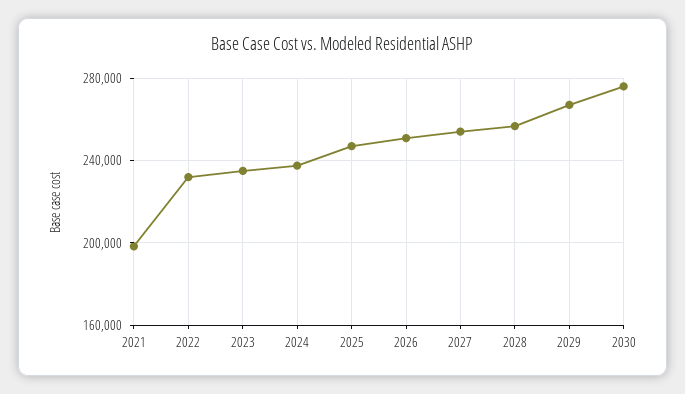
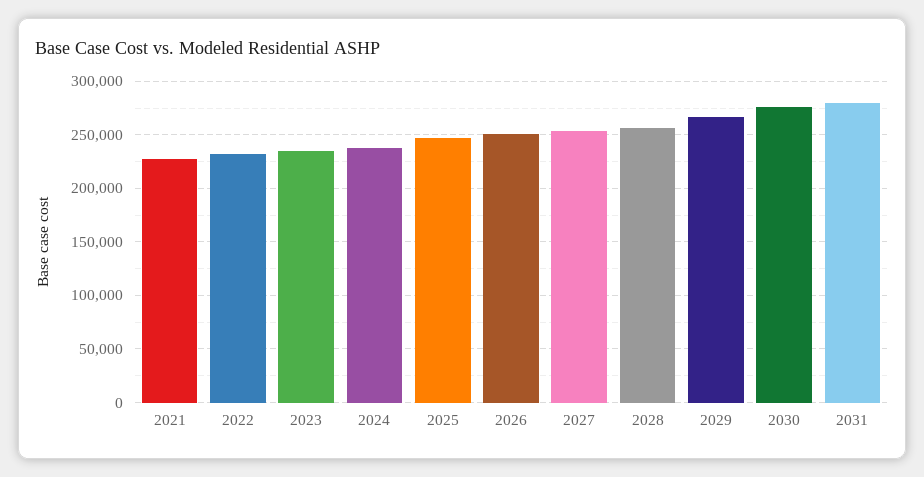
2021: 200000 -> 230000
2031: none -> 280000

